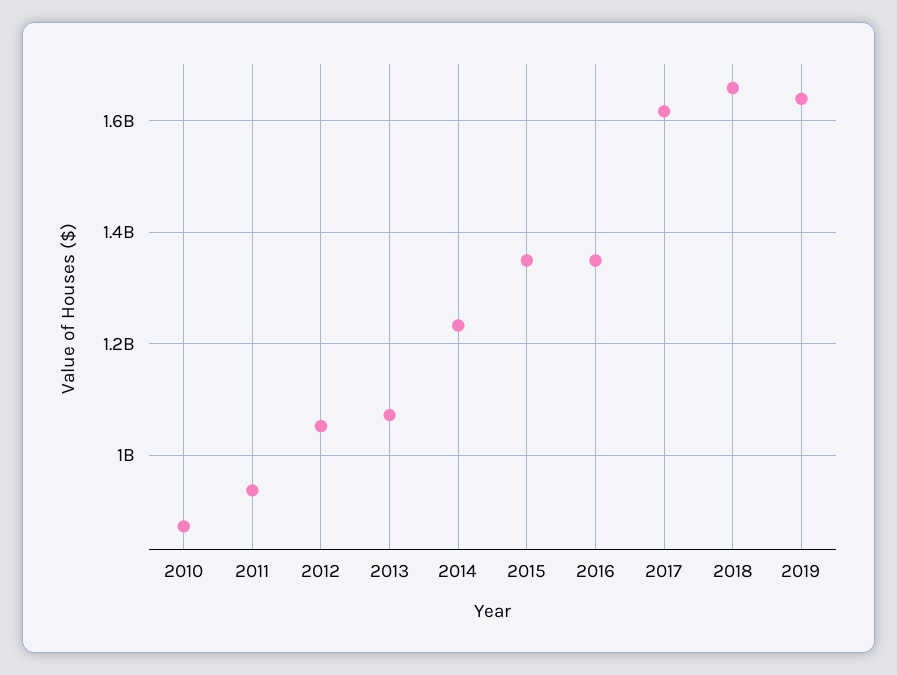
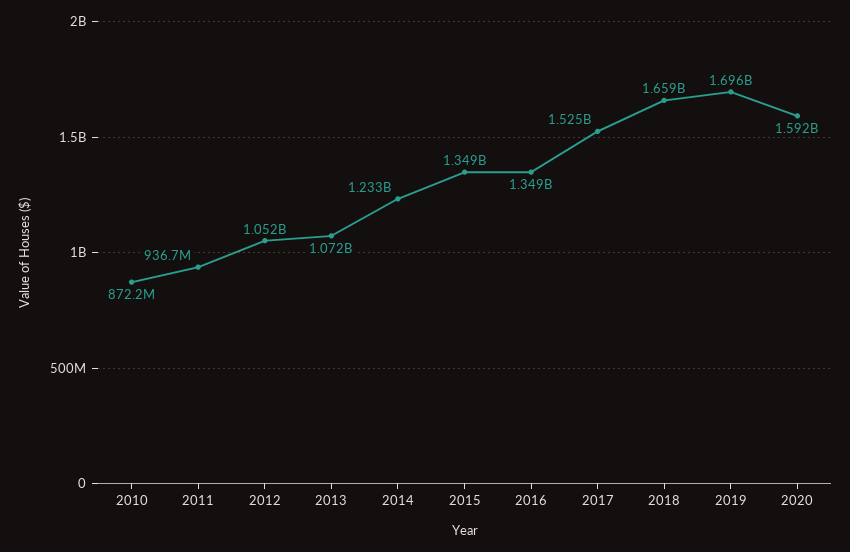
2017: 1620000000 -> 1525000000
2019: 1640000000 -> 1696000000
2020: none -> 1592000000

